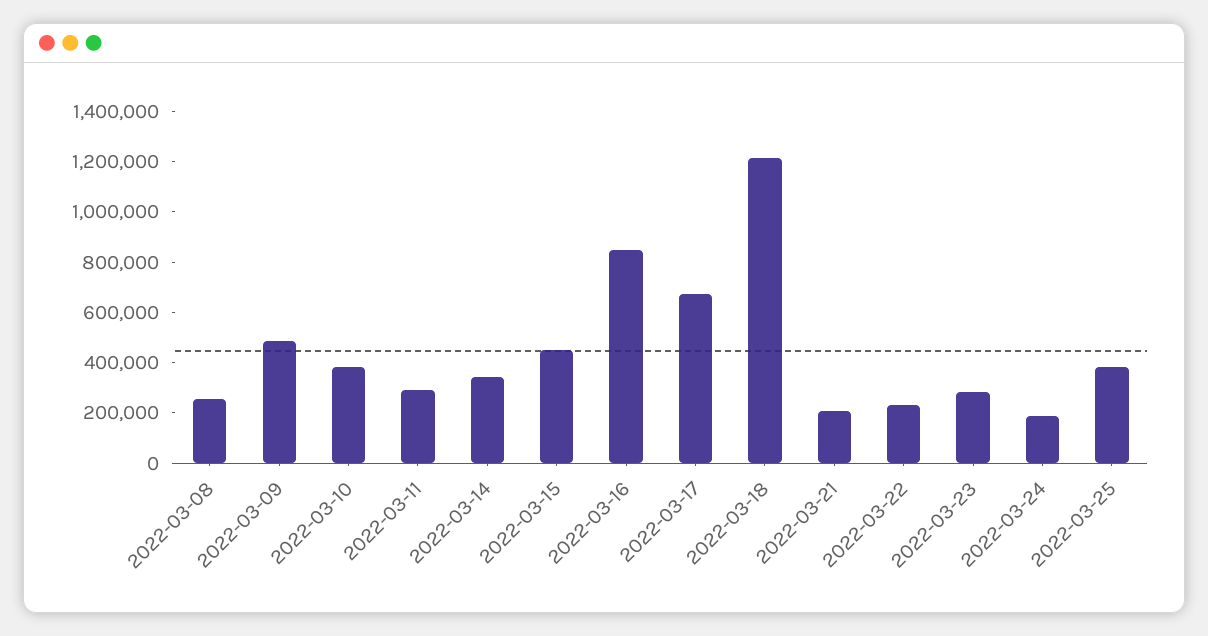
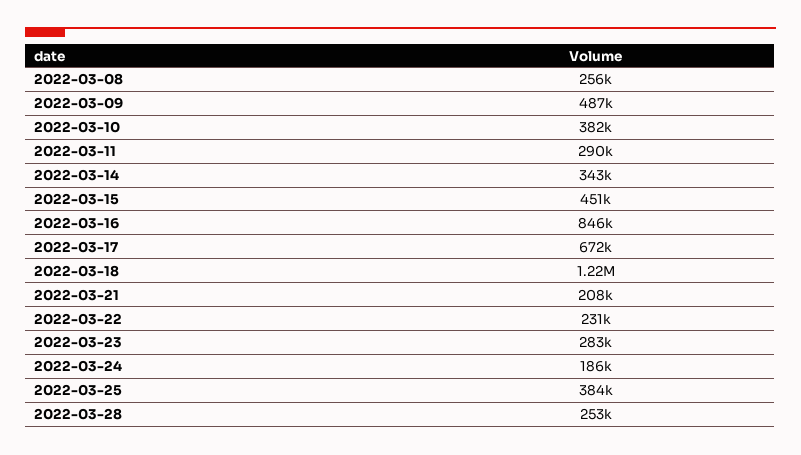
2022-03-28: none -> 253000

